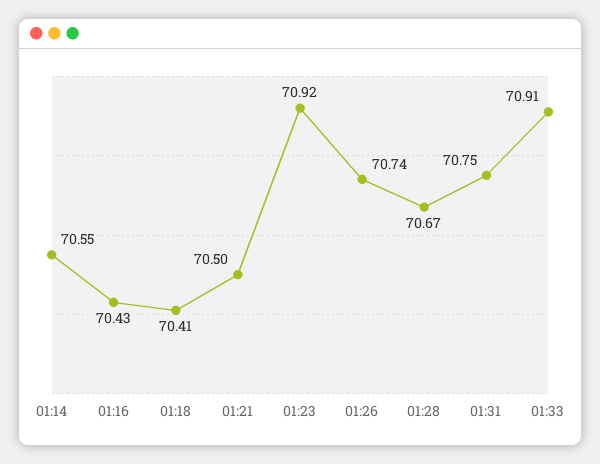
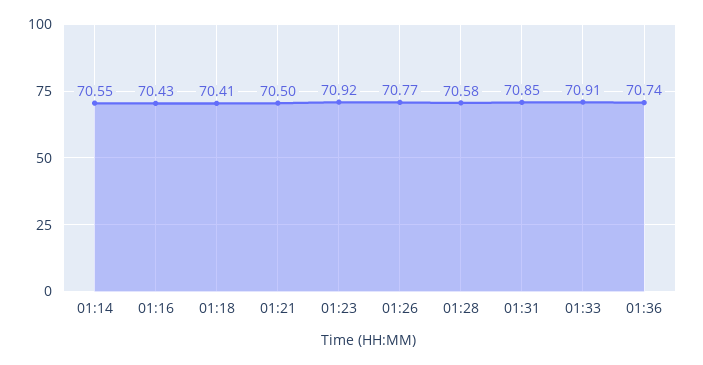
01:26: 70.74 -> 70.77
01:28: 70.67 -> 70.58
01:31: 70.75 -> 70.85
01:36: none -> 70.74

